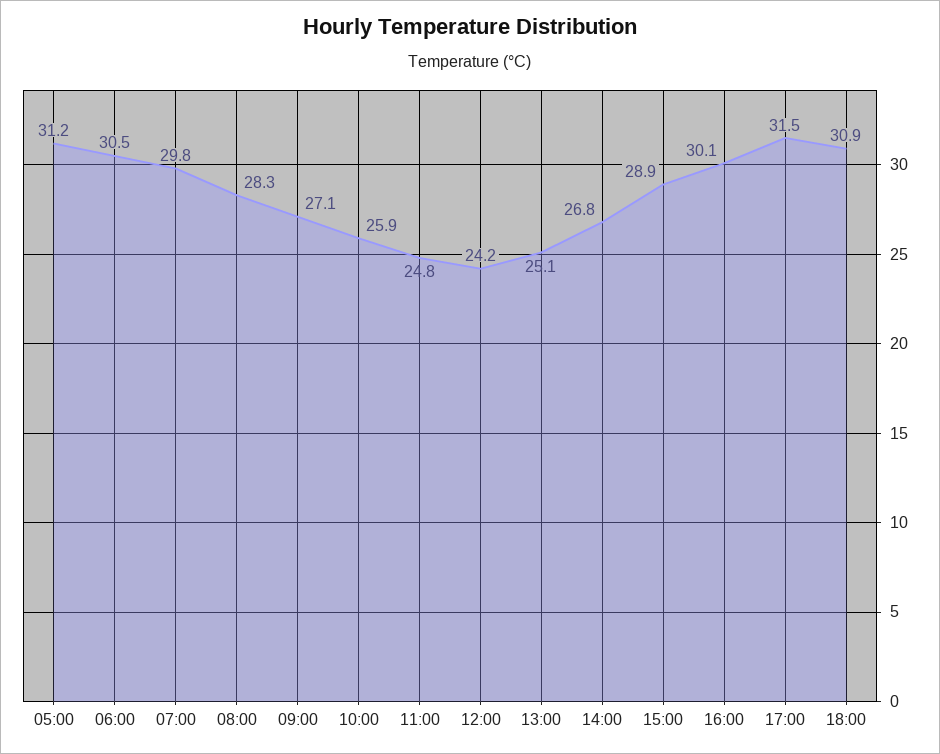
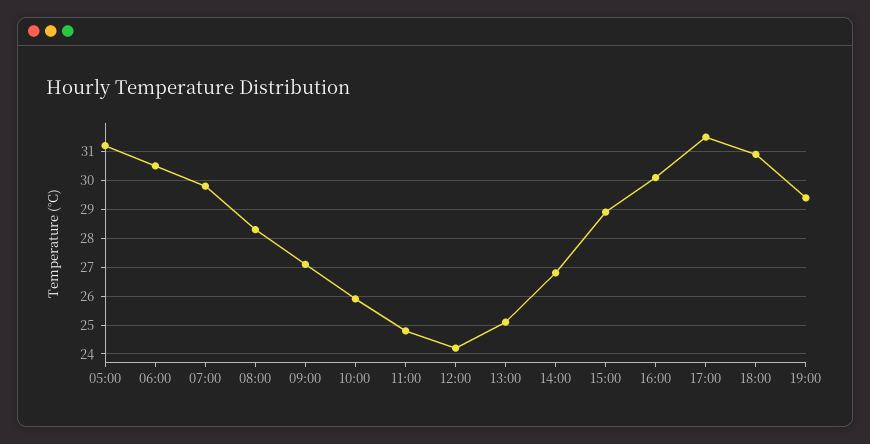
19:00: none -> 29.5

